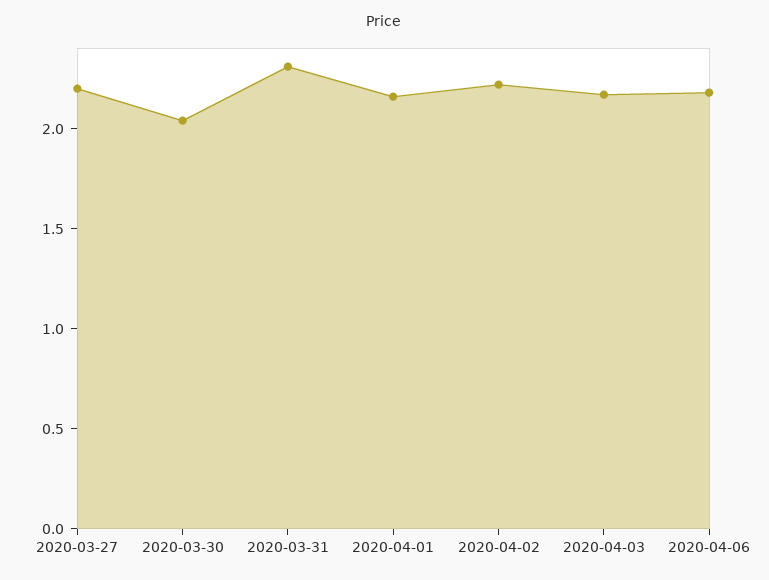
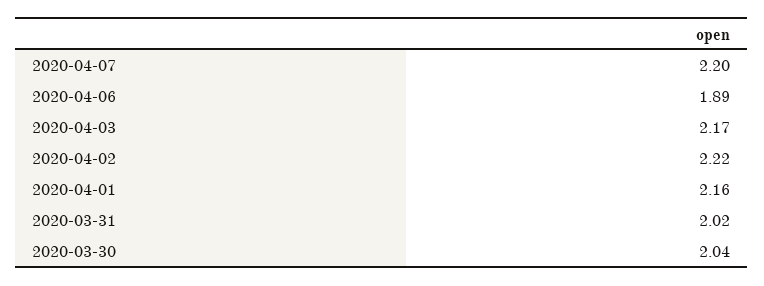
2020-03-27: 2.2 -> none
2020-03-31: 2.3 -> 2.02
2020-04-06: 2.2 -> 1.89
2020-04-07: none -> 2.2

